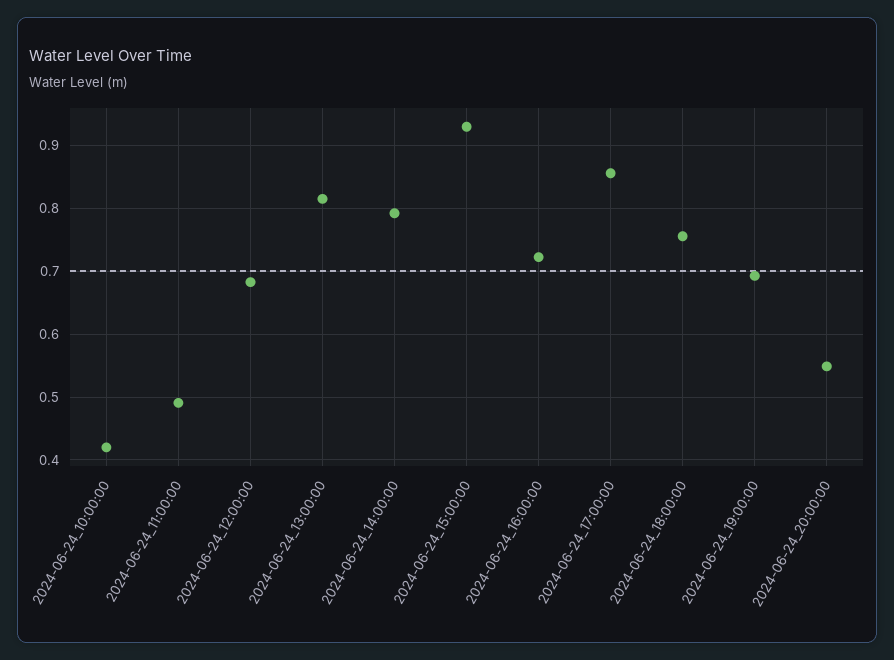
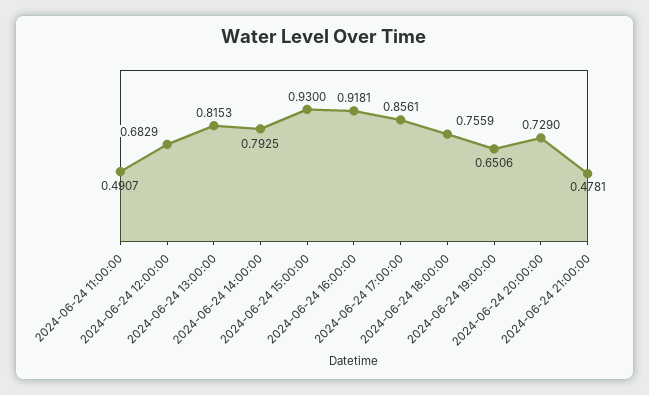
2024-06-24_10:00:00: 0.42 -> none
2024-06-24_16:00:00: 0.72 -> 0.9181
2024-06-24_19:00:00: 0.69 -> 0.6506
2024-06-24_20:00:00: 0.55 -> 0.729
2024-06-24 21:00:00: none -> 0.4781

